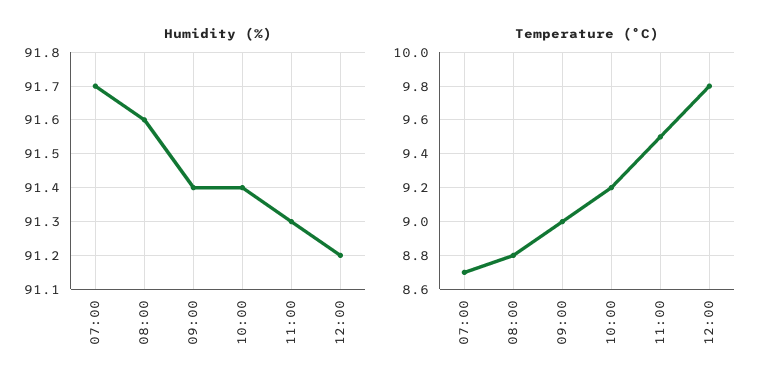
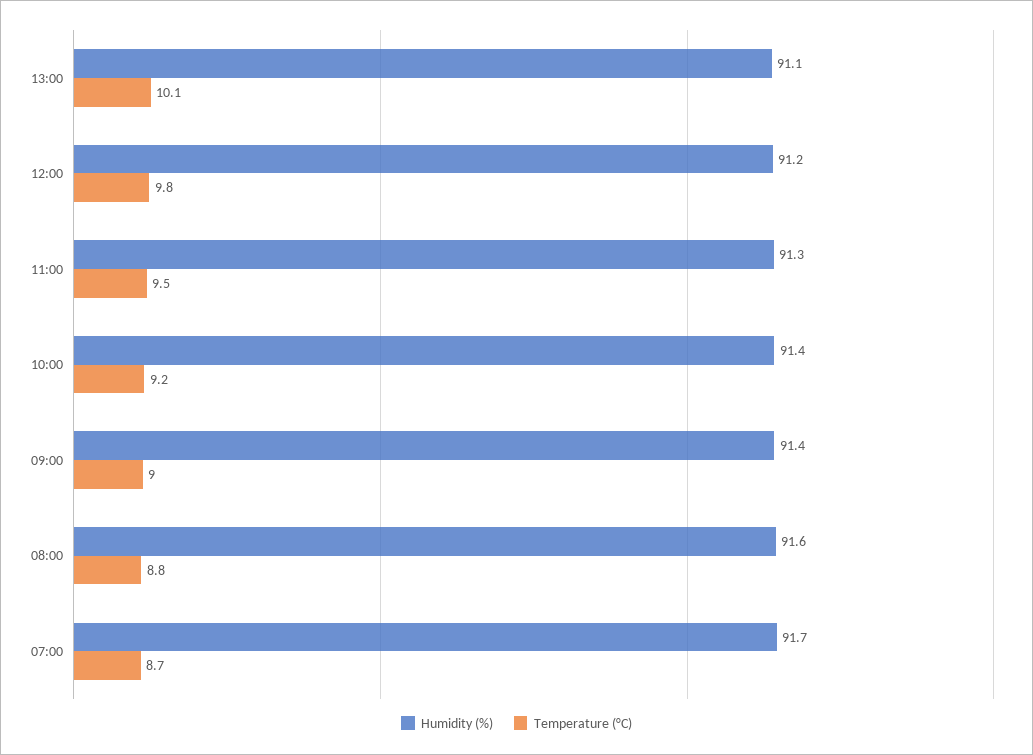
Humidity (%), 13:00: none -> 91.1
Temperature (°C), 13:00: none -> 10.1

